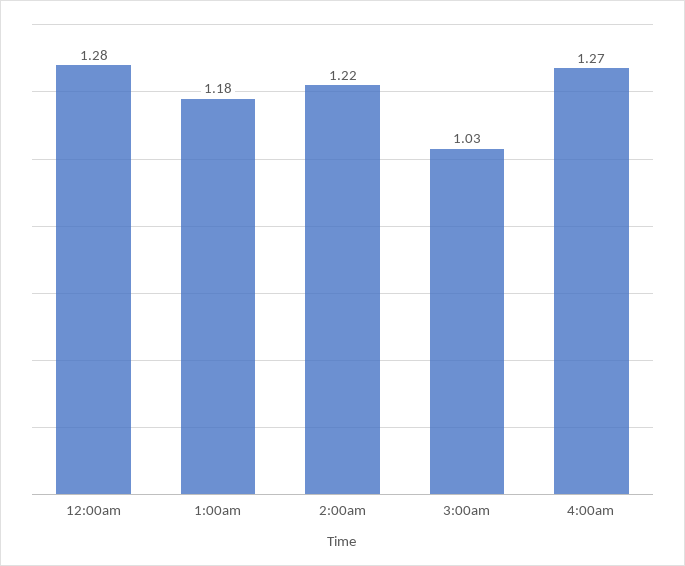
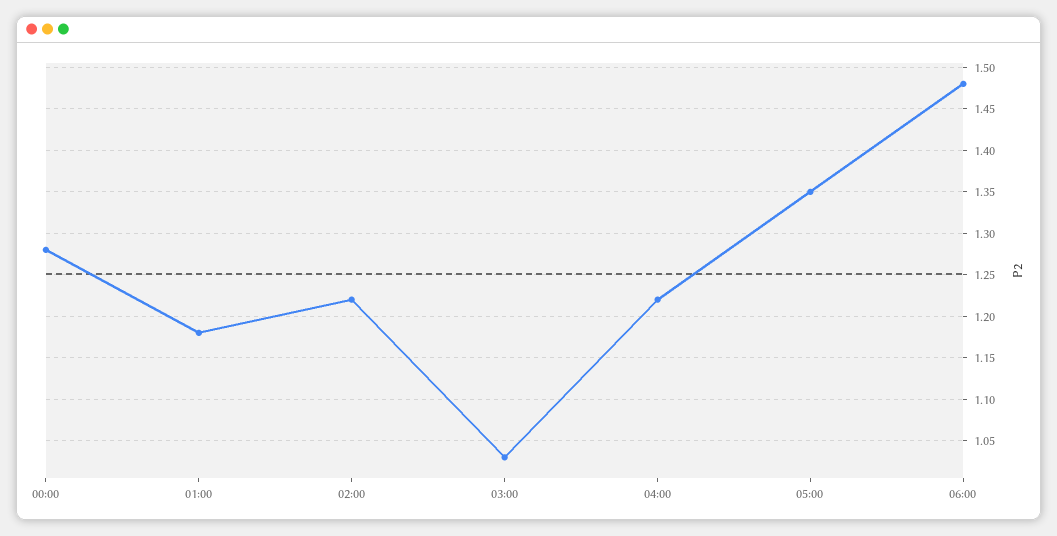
4:00am: 1.27 -> 1.22
05:00: none -> 1.35
06:00: none -> 1.48

